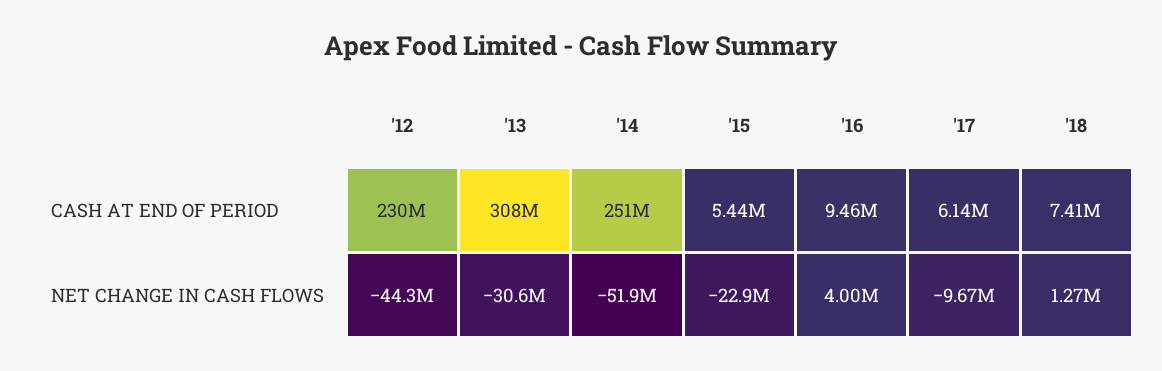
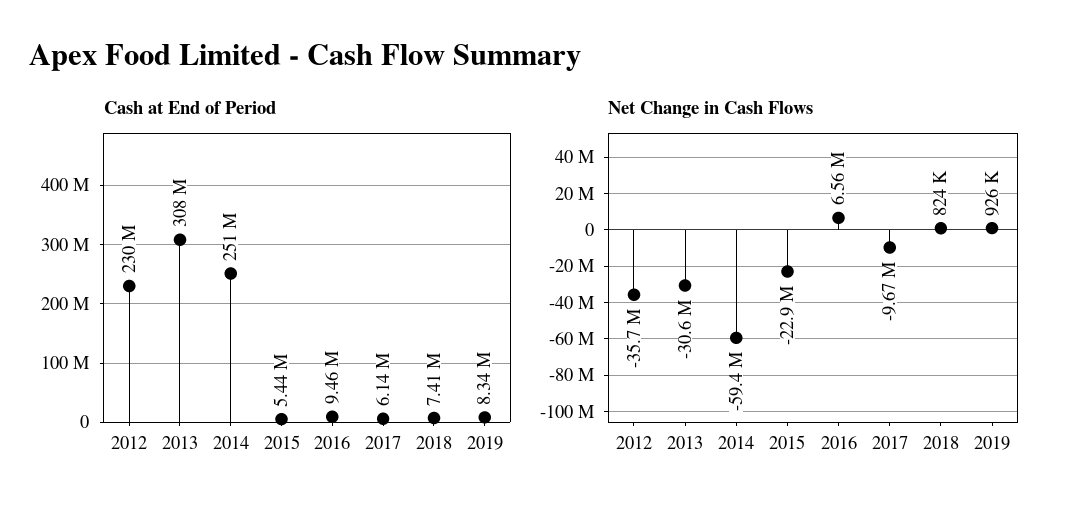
NET CHANGE IN CASH FLOWS, '12: -44300000 -> -35700000
NET CHANGE IN CASH FLOWS, '14: -51900000 -> -59400000
NET CHANGE IN CASH FLOWS, '16: 4000000 -> 6560000
NET CHANGE IN CASH FLOWS, '18: 1270000 -> 824000
CASH AT END OF PERIOD, 2019: none -> 8340000
NET CHANGE IN CASH FLOWS, 2019: none -> 926000

